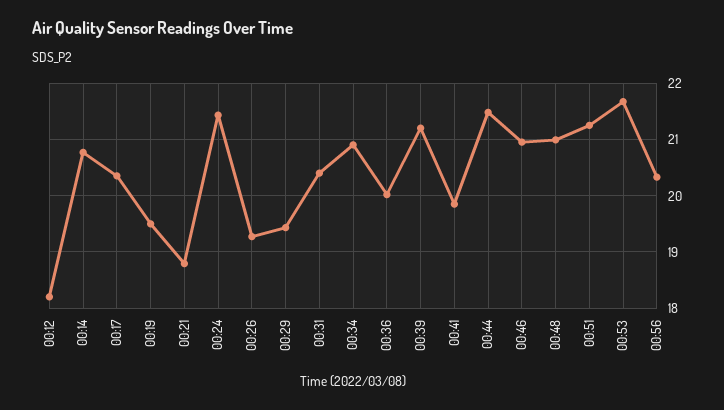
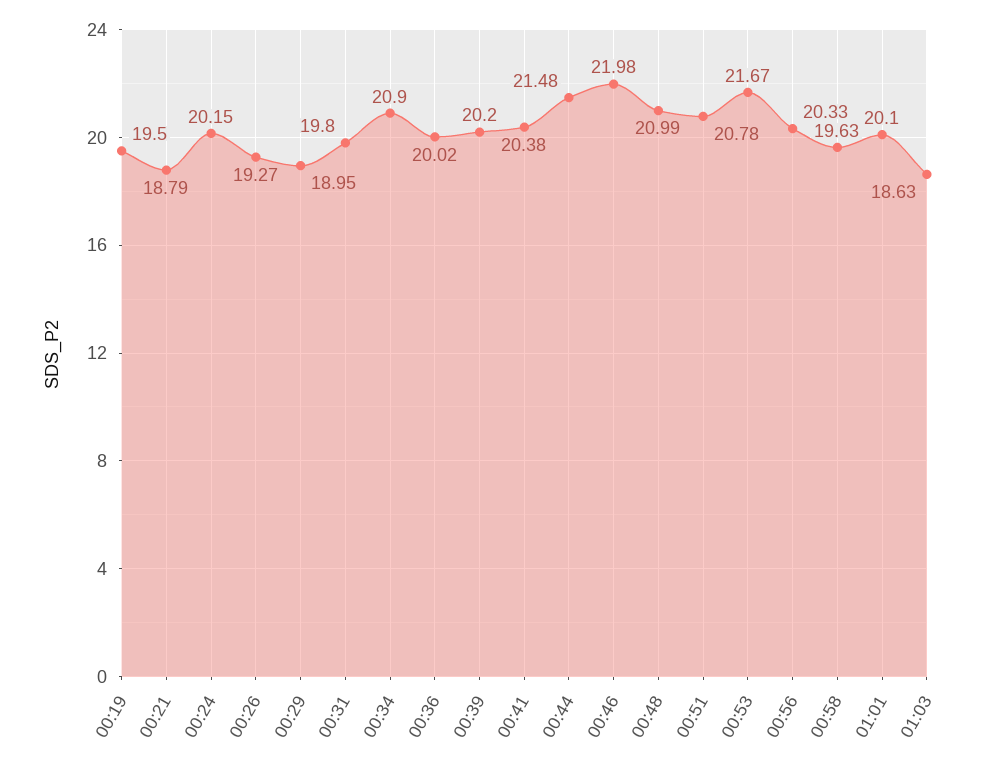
00:12: 18.2 -> none
00:14: 20.8 -> none
00:17: 20.4 -> none
00:24: 21.4 -> 20.15
00:29: 19.4 -> 18.95
00:31: 20.4 -> 19.8
00:39: 21.2 -> 20.2
00:41: 19.8 -> 20.38
00:46: 21 -> 21.98
00:51: 21.2 -> 20.78
00:58: none -> 19.63
01:01: none -> 20.1
01:03: none -> 18.63

